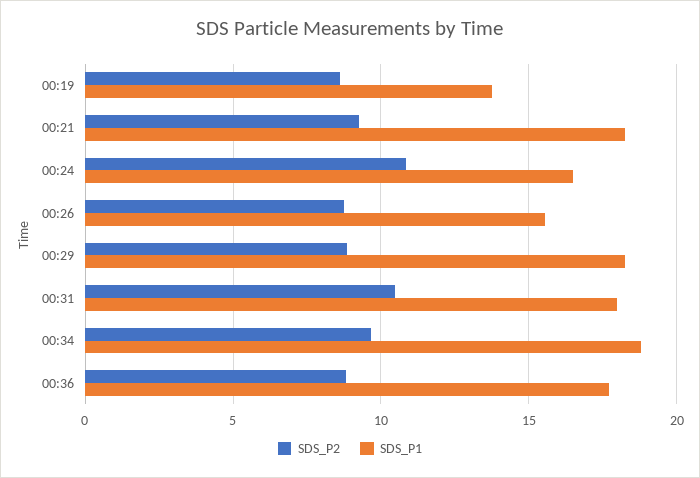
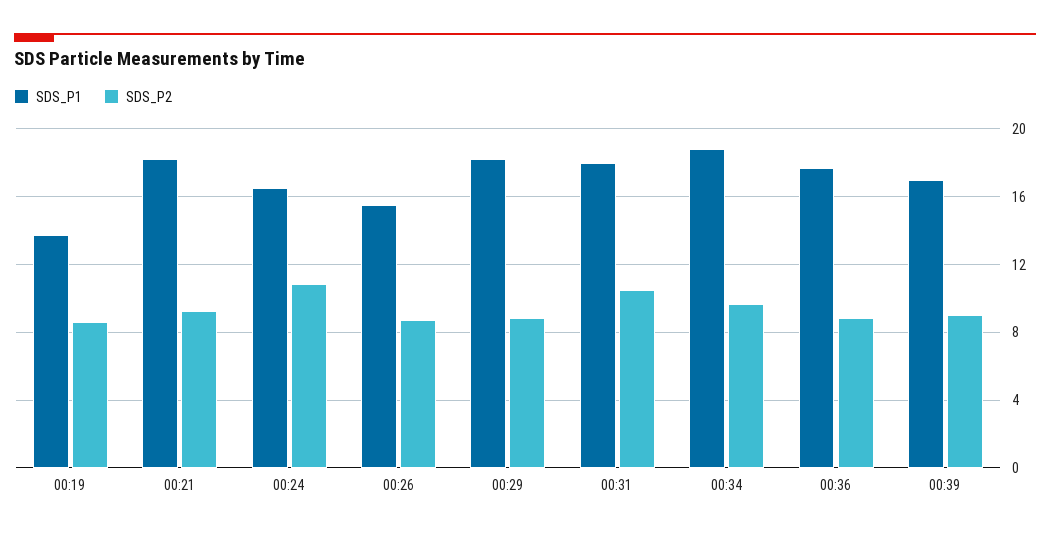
SDS_P1, 00:39: none -> 17
SDS_P2, 00:39: none -> 9

